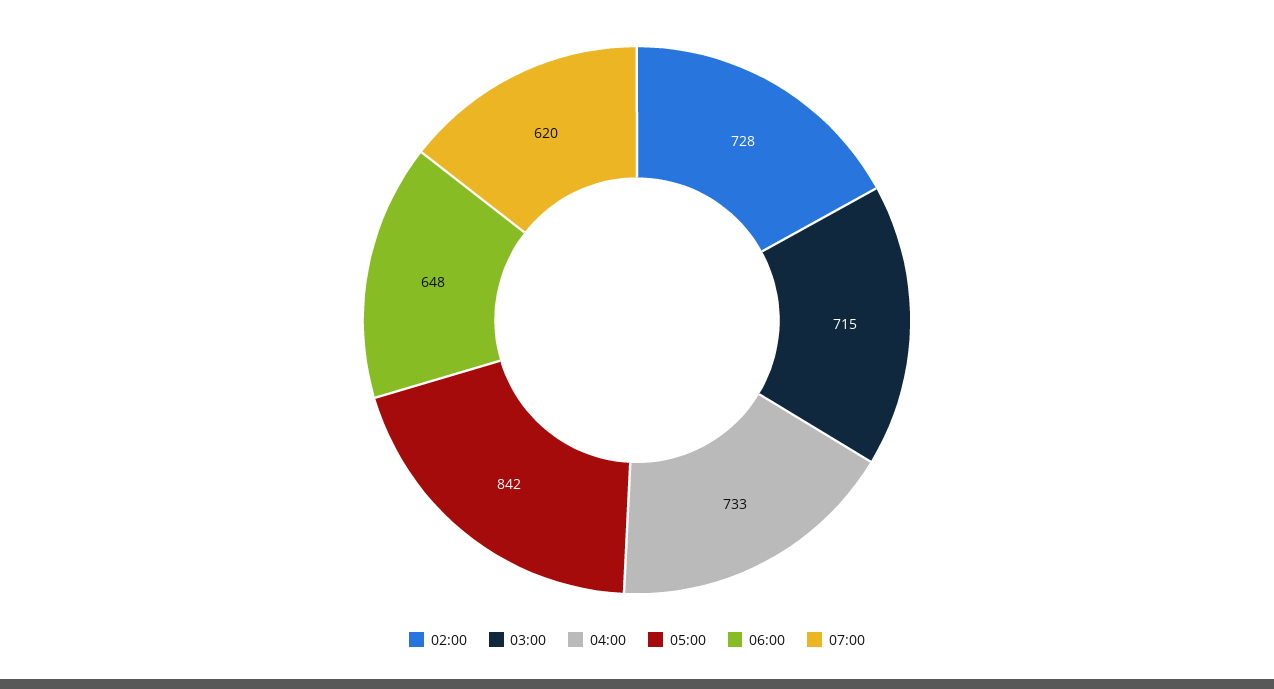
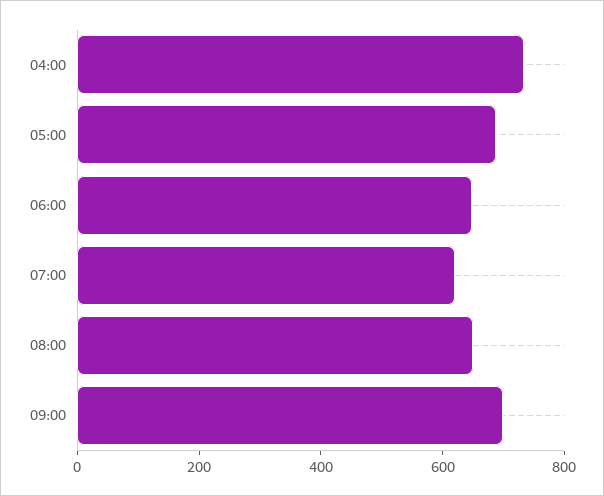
02:00: 728 -> none
03:00: 715 -> none
05:00: 842 -> 700
08:00: none -> 650
09:00: none -> 700

